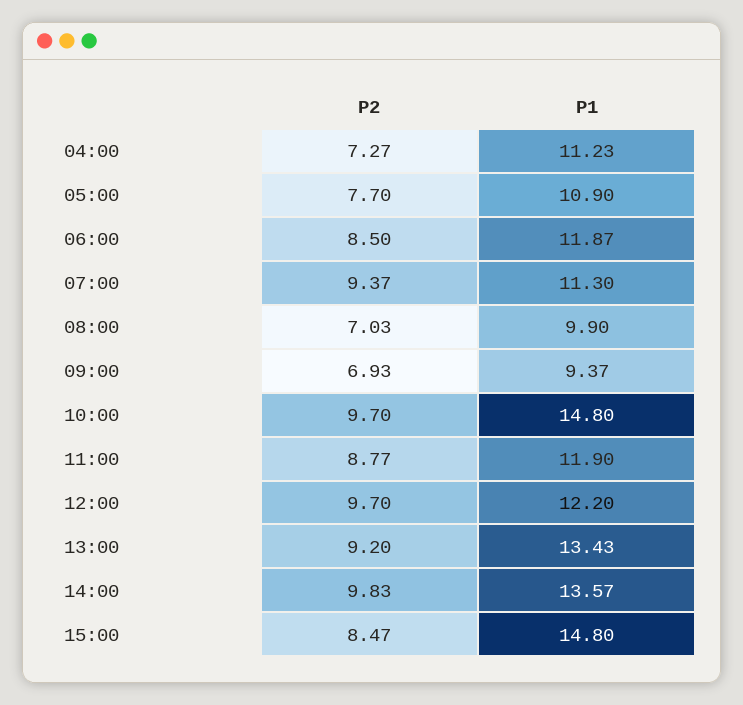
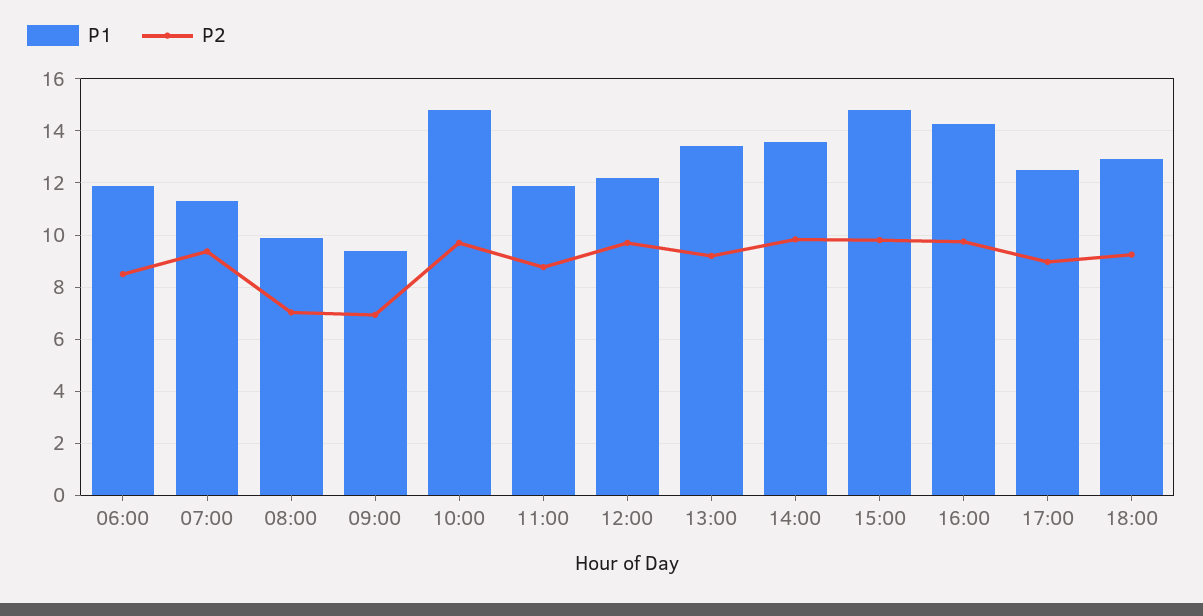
P2, 04:00: 7.27 -> none
P1, 04:00: 11.23 -> none
P2, 05:00: 7.7 -> none
P1, 05:00: 10.9 -> none
P2, 15:00: 8.47 -> 9.75
P1, 16:00: none -> 14.25
P2, 16:00: none -> 9.75
P1, 17:00: none -> 12.5
P2, 17:00: none -> 9
P1, 18:00: none -> 13
P2, 18:00: none -> 9.25

